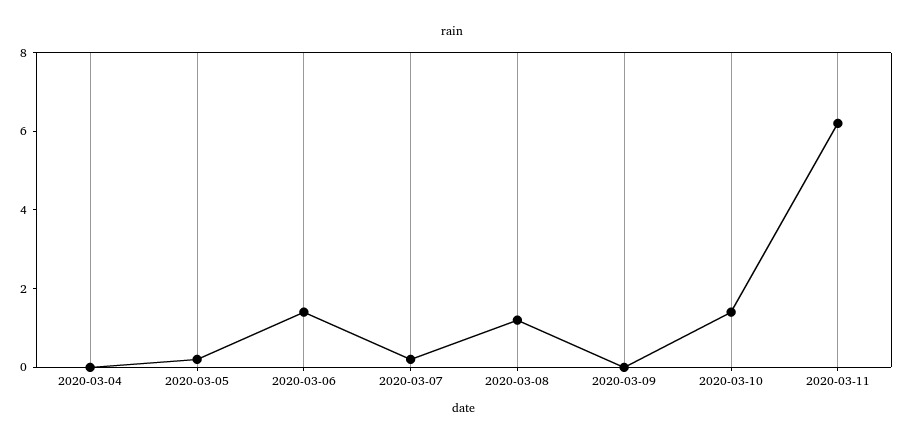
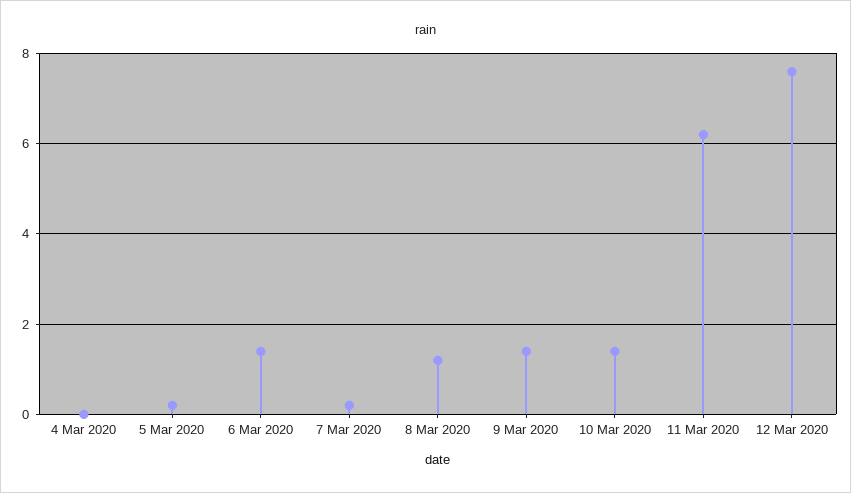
2020-03-09: 0 -> 1.5
12 Mar 2020: none -> 7.5

